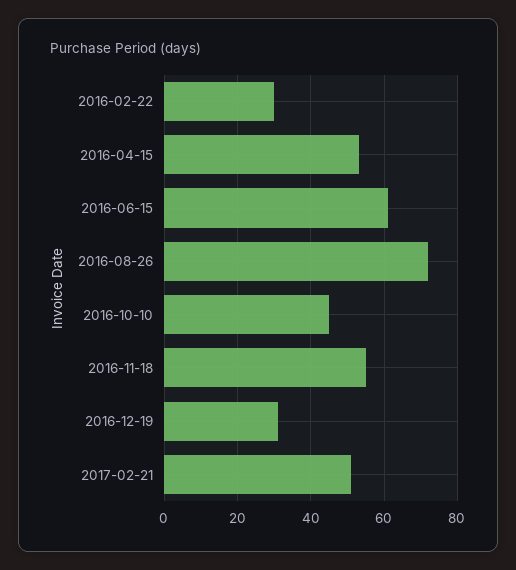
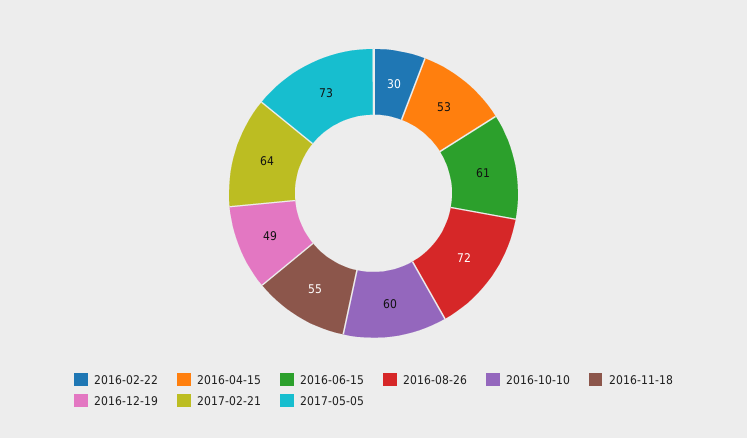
2016-10-10: 45 -> 60
2016-12-19: 30 -> 49
2017-02-21: 50 -> 64
2017-05-05: none -> 73

